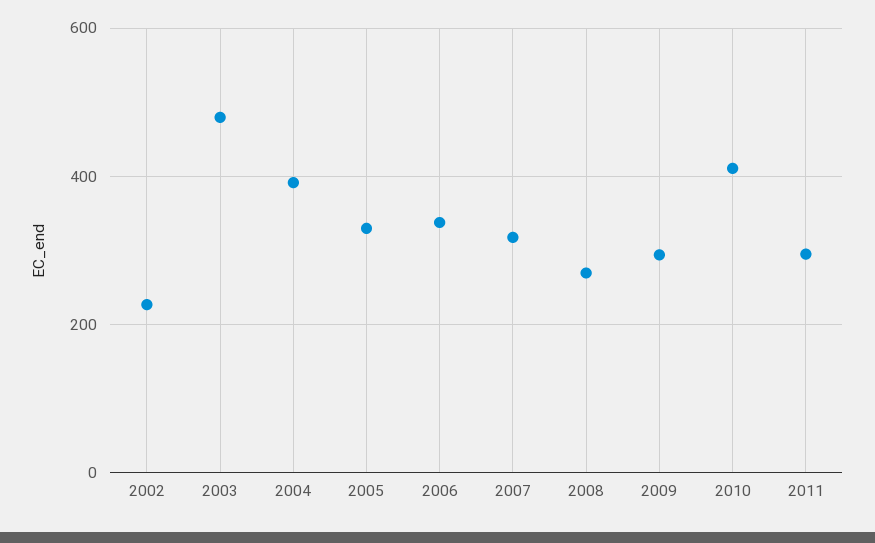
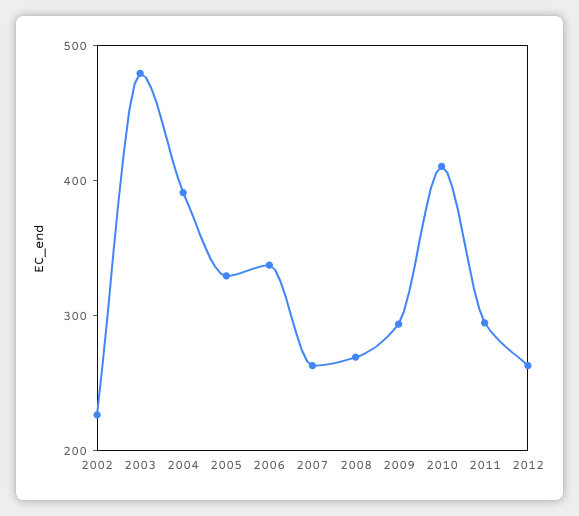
2007: 320 -> 260
2012: none -> 260

